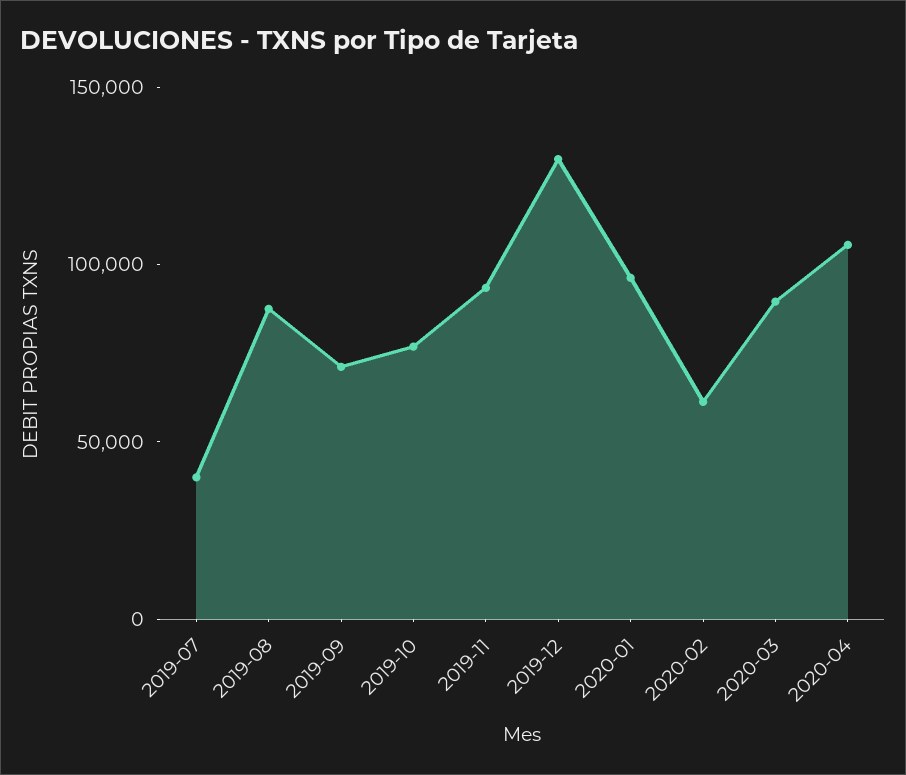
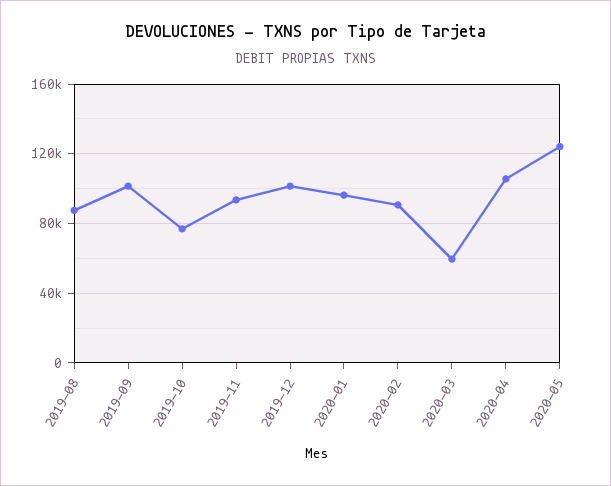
2019-07: 40000 -> none
2019-09: 70000 -> 100000
2019-12: 130000 -> 100000
2020-02: 60000 -> 90000
2020-03: 90000 -> 60000
2020-05: none -> 125000

